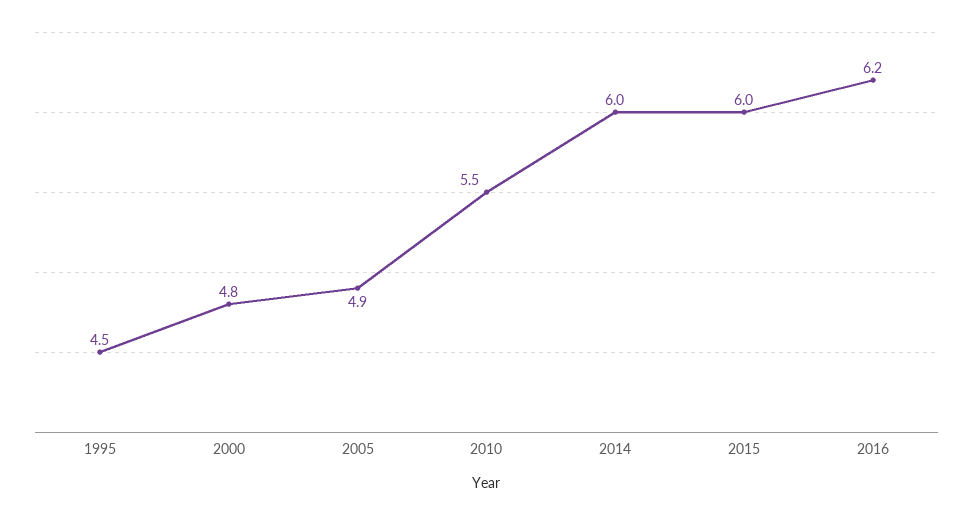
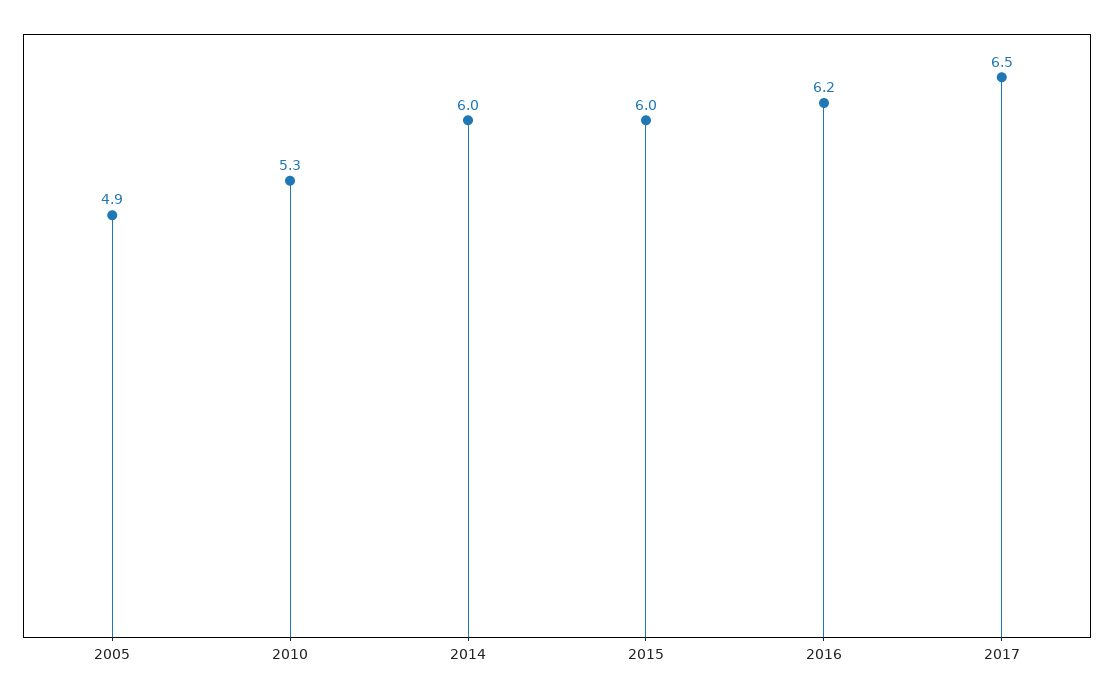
1995: 4.5 -> none
2000: 4.8 -> none
2010: 5.5 -> 5.3
2017: none -> 6.5

